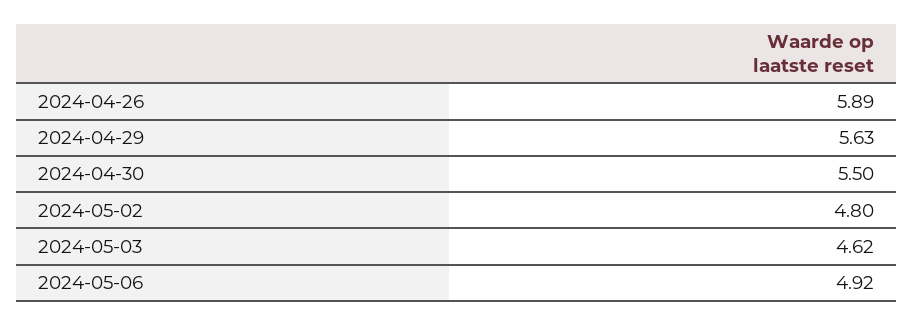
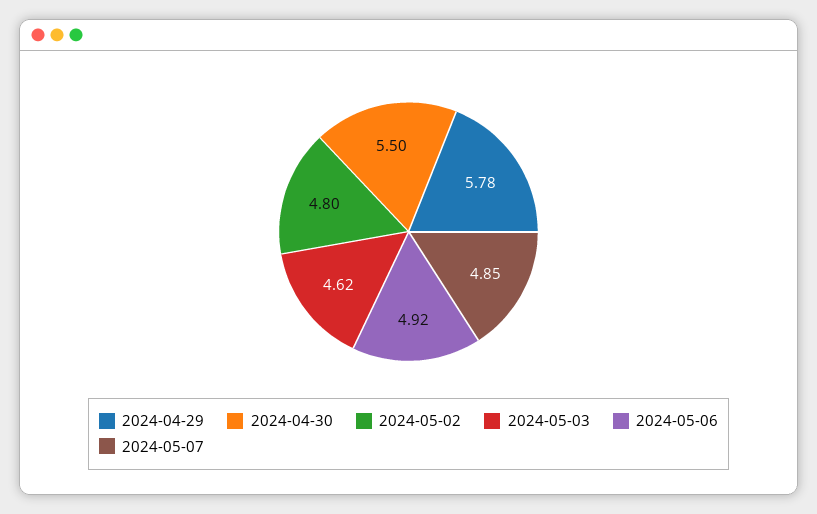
2024-04-26: 5.89 -> none
2024-04-29: 5.63 -> 5.78
2024-05-07: none -> 4.85

